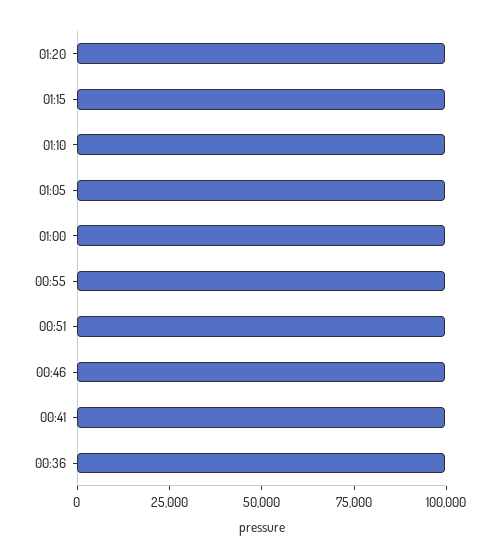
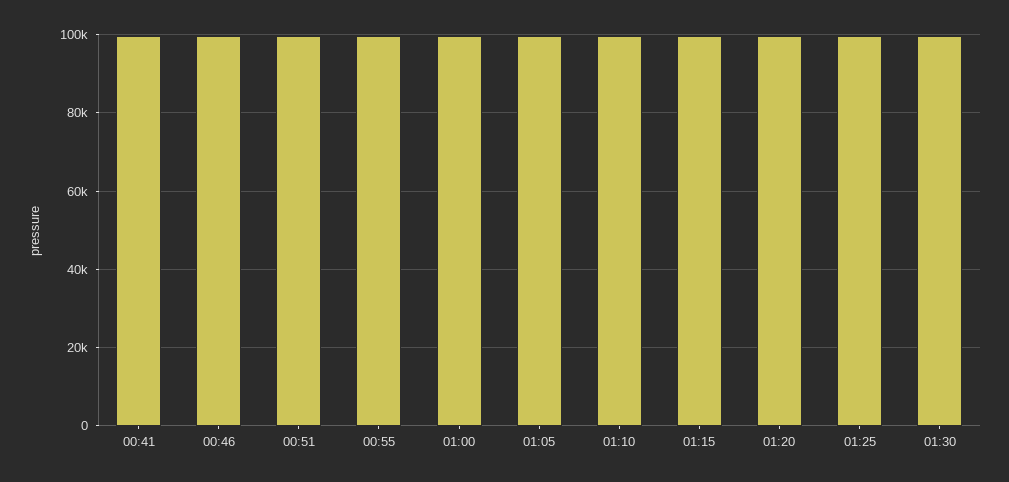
00:36: 100000 -> none
01:25: none -> 100000
01:30: none -> 100000

